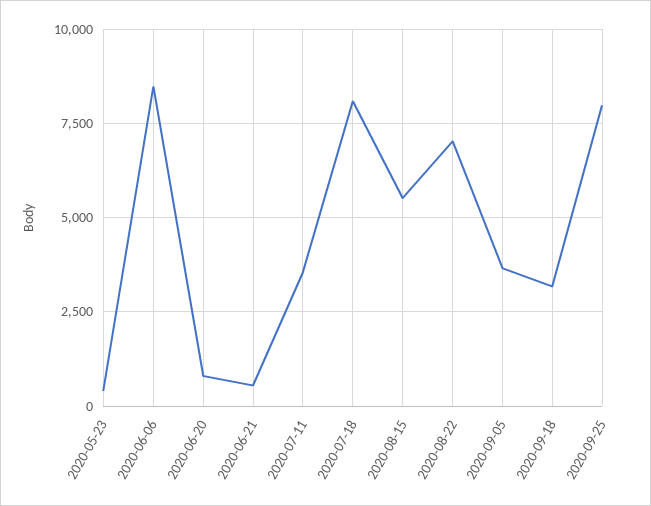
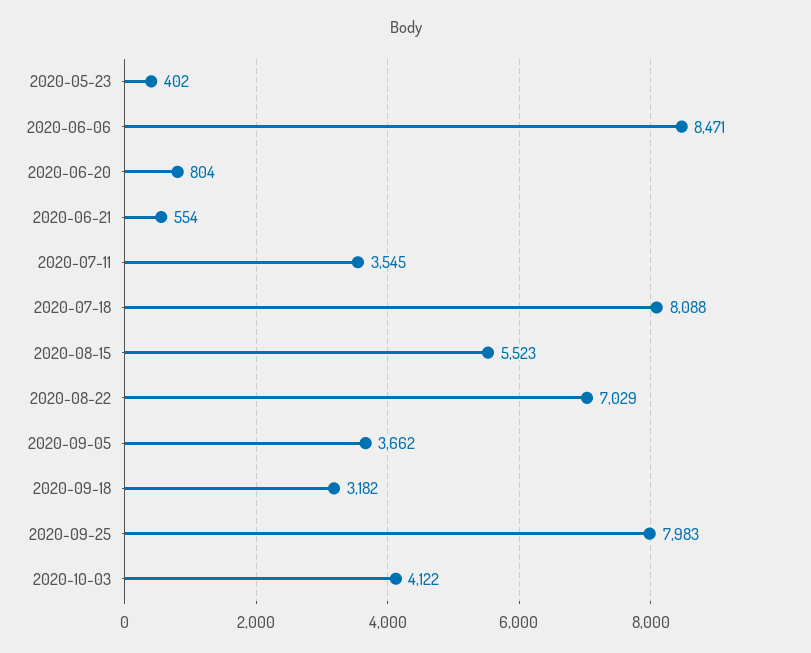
2020-10-03: none -> 4122

